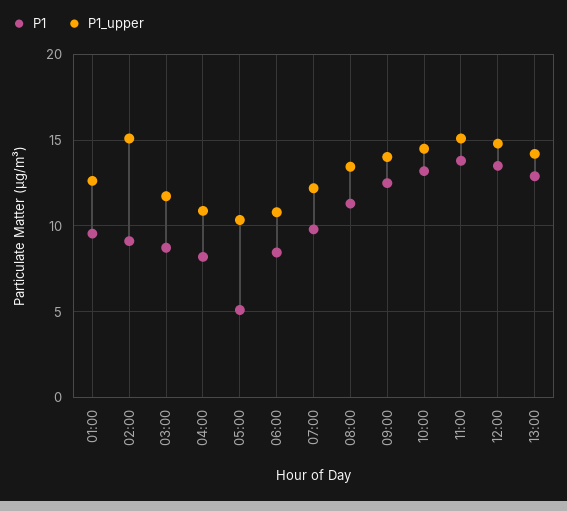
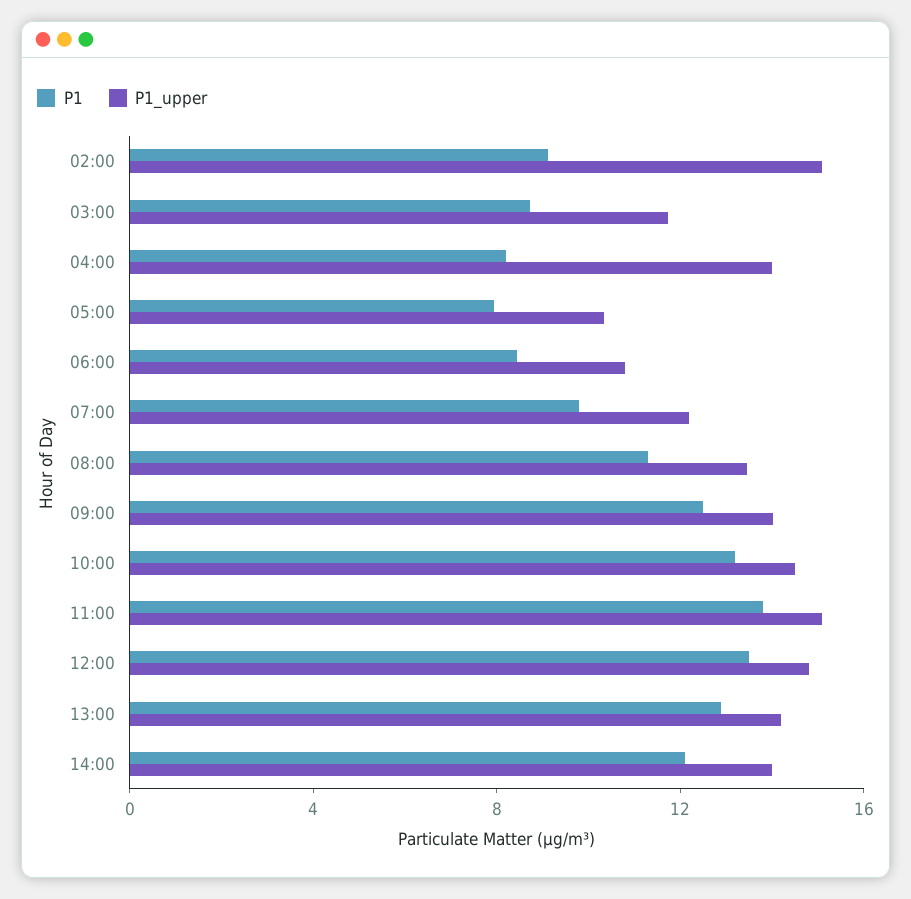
P1, 01:00: 9.5 -> none
P1_upper, 01:00: 12.5 -> none
P1_upper, 04:00: 11 -> 14
P1, 05:00: 5 -> 8
P1, 14:00: none -> 12
P1_upper, 14:00: none -> 14

